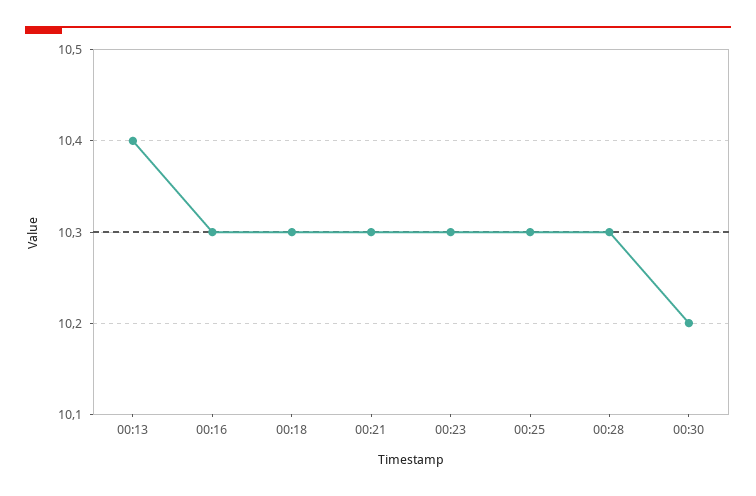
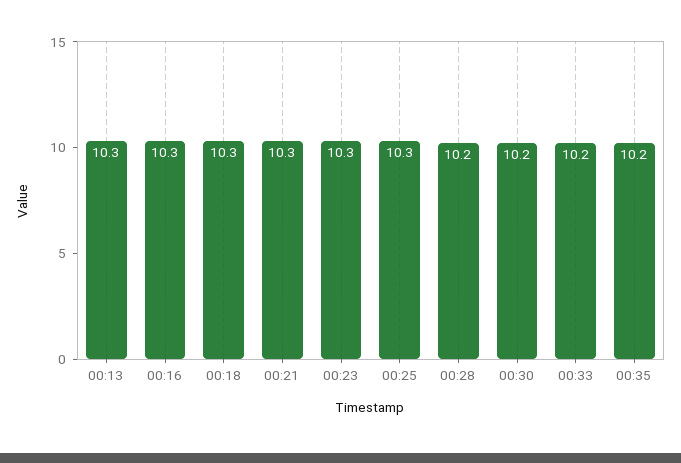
00:13: 10.4 -> 10.3
00:28: 10.3 -> 10.2
00:33: none -> 10.2
00:35: none -> 10.2

